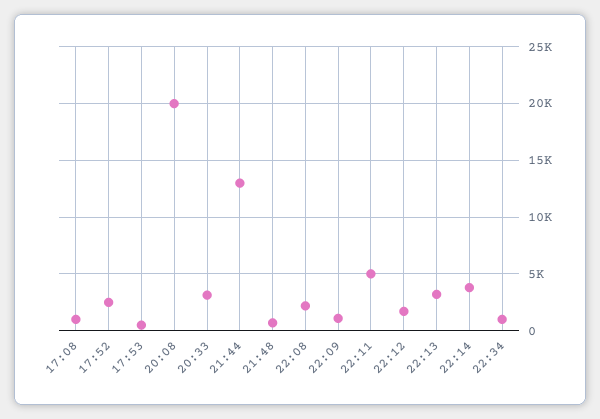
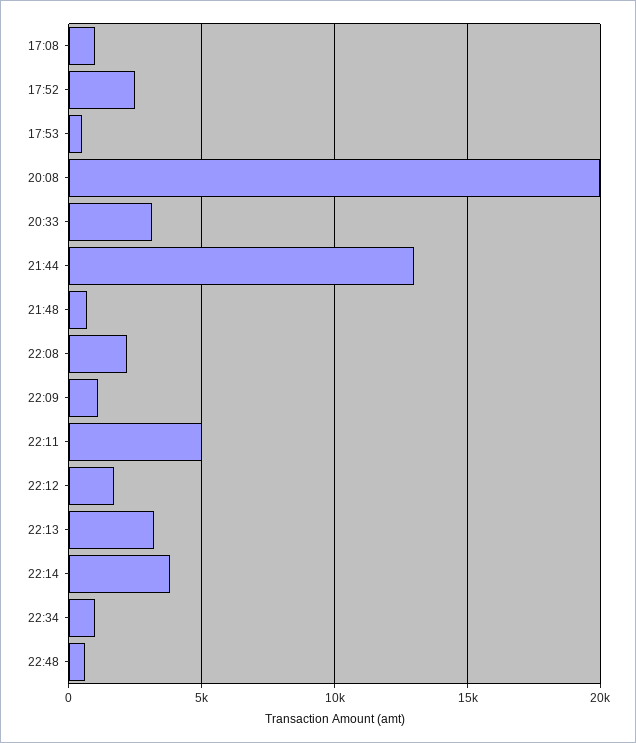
22:48: none -> 500

